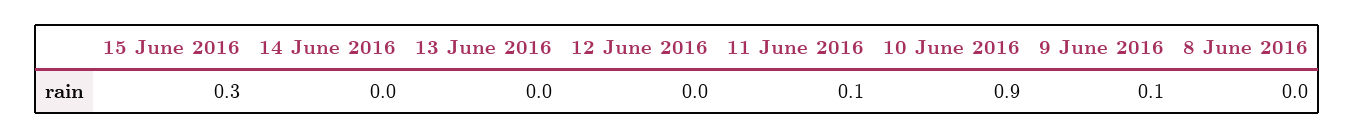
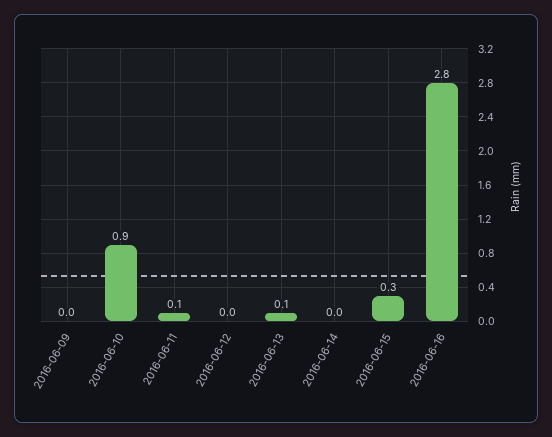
13 June 2016: 0 -> 0.1
9 June 2016: 0.1 -> 0
8 June 2016: 0 -> none
2016-06-16: none -> 2.8

